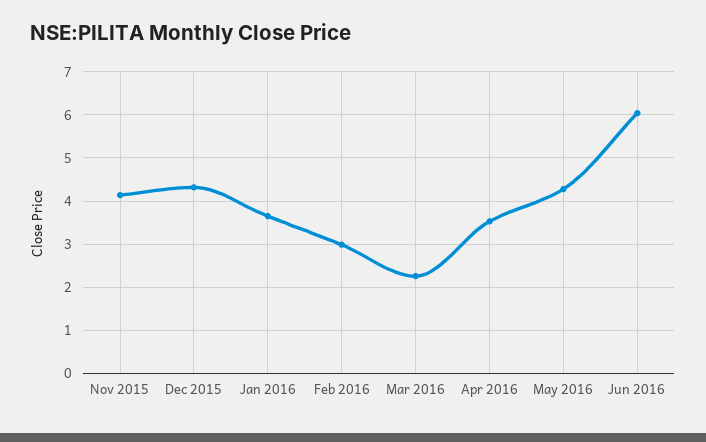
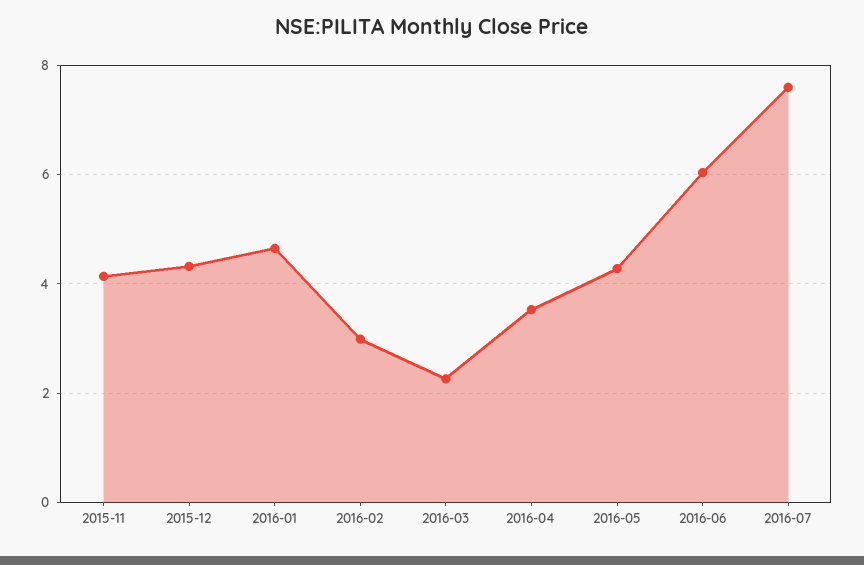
Jan 2016: 3.6 -> 4.6
2016-07: none -> 7.6

